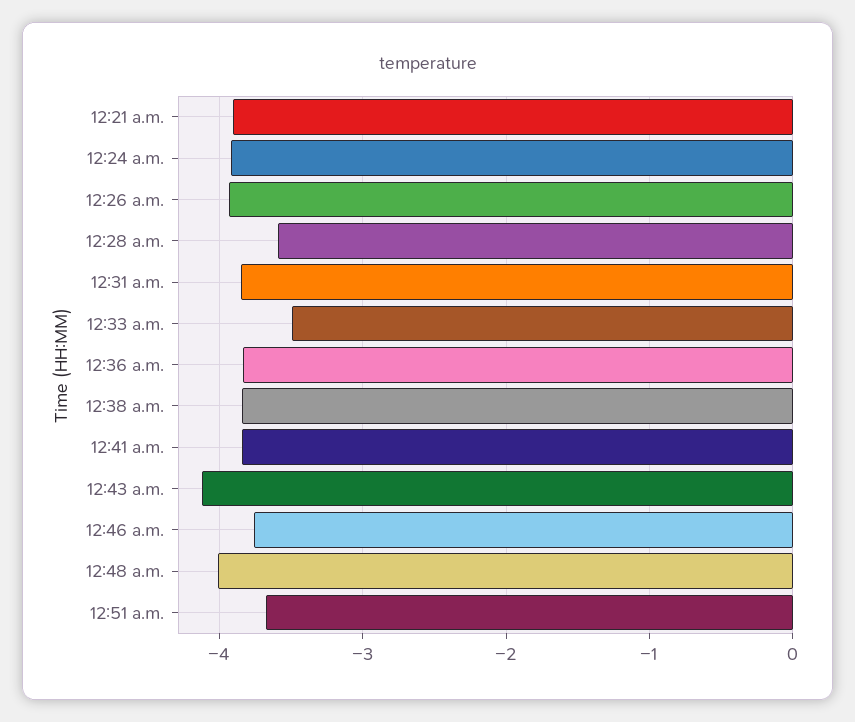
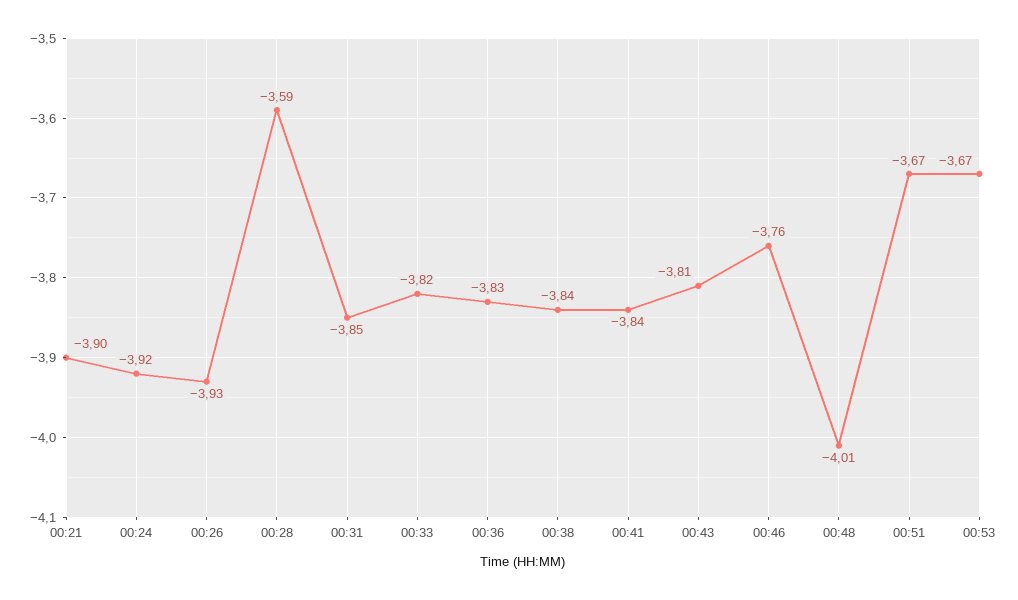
12:33 a.m.: -3.5 -> -3.82
12:43 a.m.: -4.1 -> -3.81
00:53: none -> -3.67

